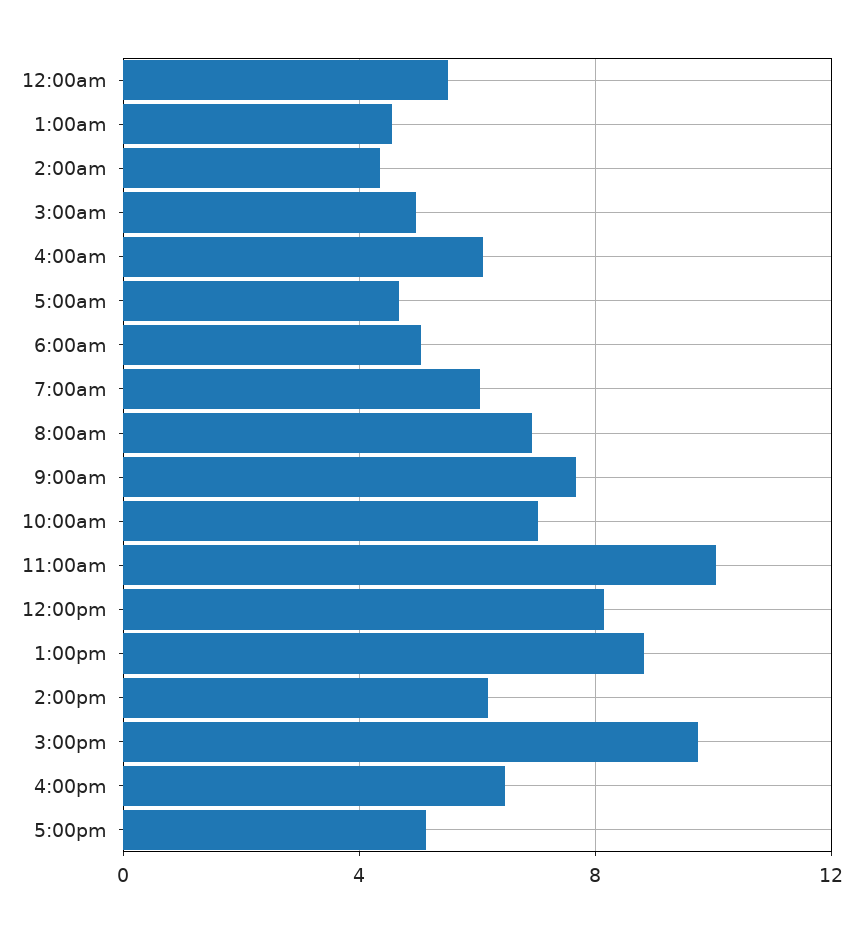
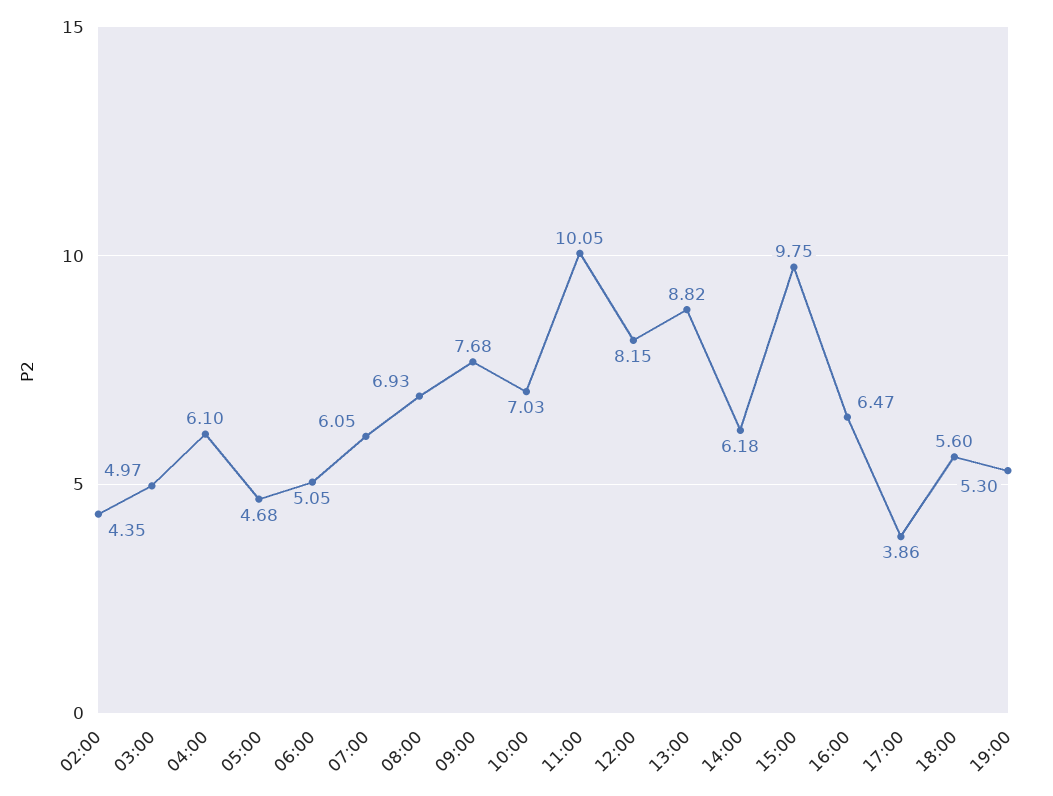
12:00am: 5.5 -> none
1:00am: 4.5 -> none
5:00pm: 5 -> 3.86
18:00: none -> 5.6
19:00: none -> 5.3

